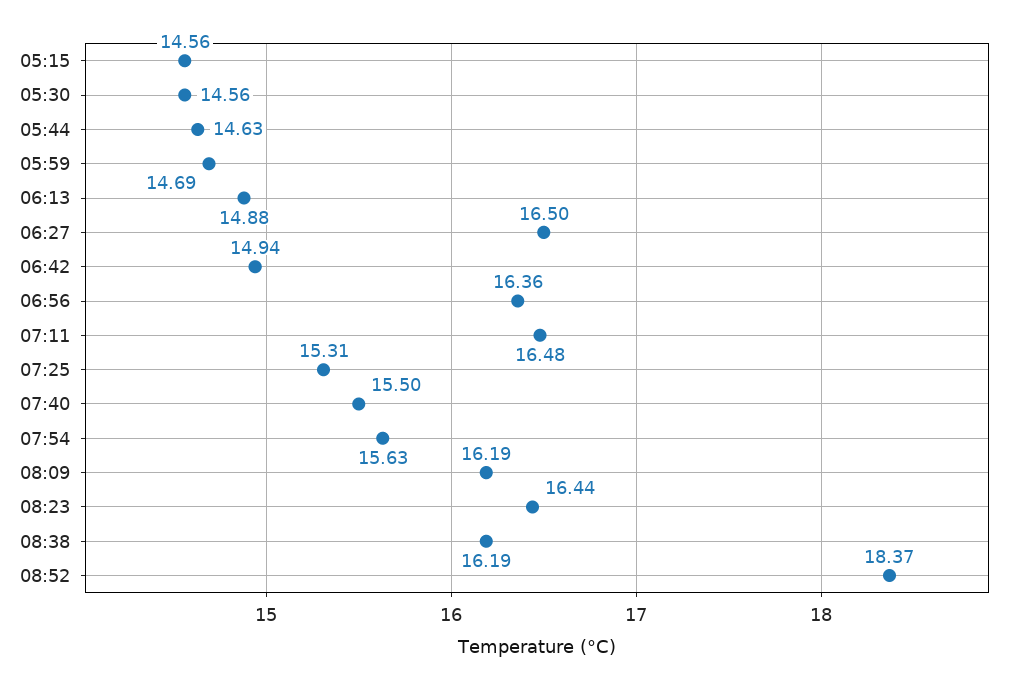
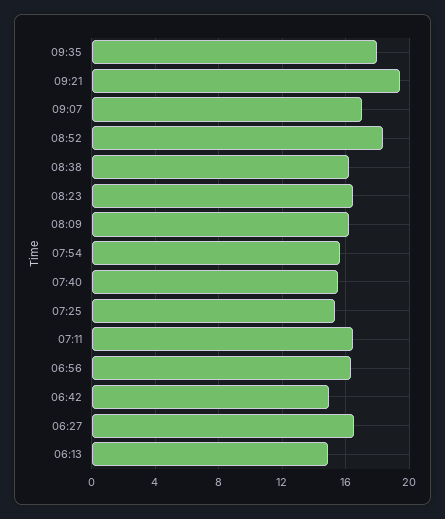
05:15: 14.56 -> none
05:30: 14.56 -> none
05:44: 14.63 -> none
05:59: 14.69 -> none
09:35: none -> 18
09:21: none -> 19.5
09:07: none -> 17

